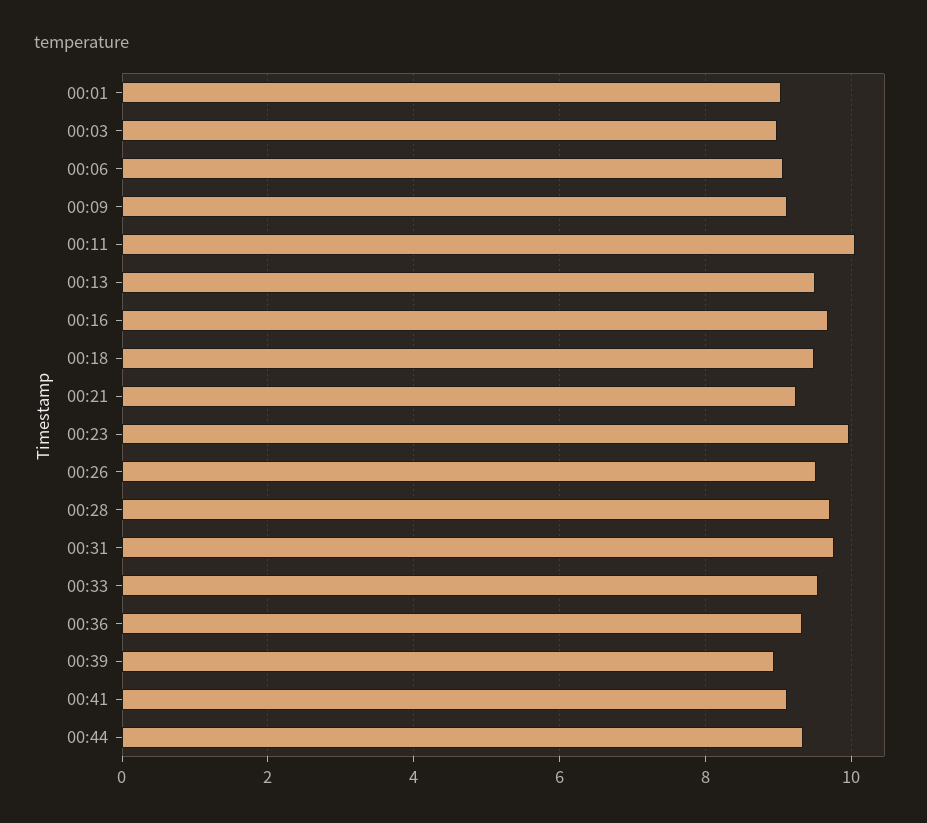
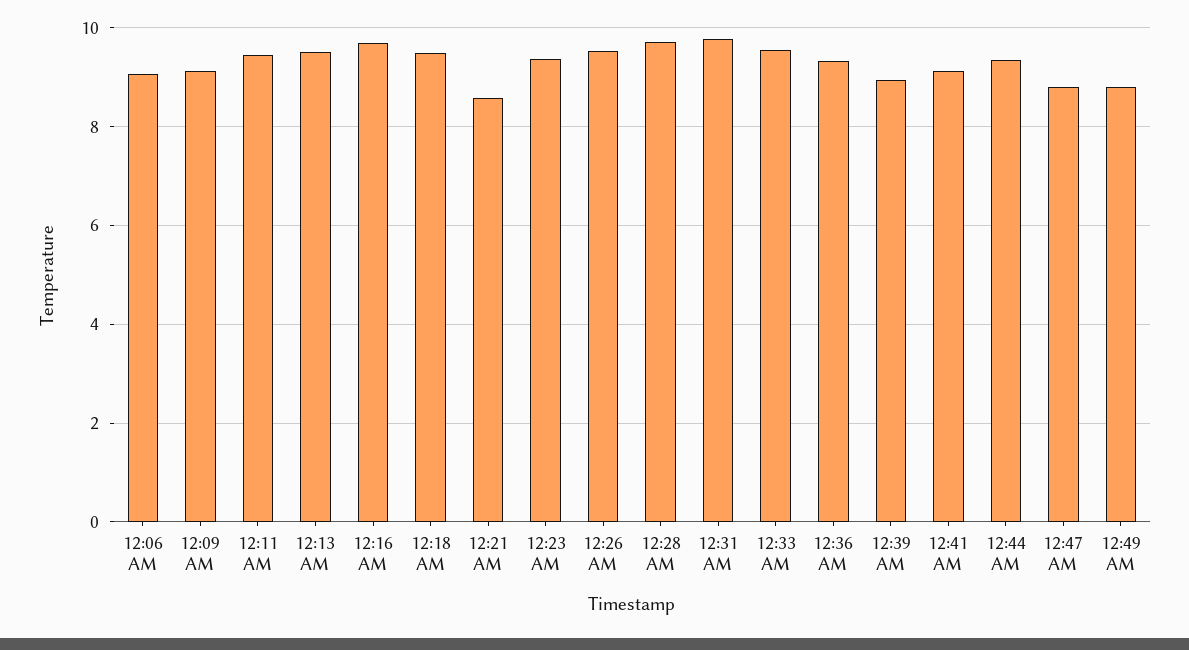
00:01: 9 -> none
00:03: 9 -> none
00:11: 10 -> 9.4
00:21: 9.2 -> 8.6
00:23: 10 -> 9.4
12:47 AM: none -> 8.8
12:49 AM: none -> 8.8

